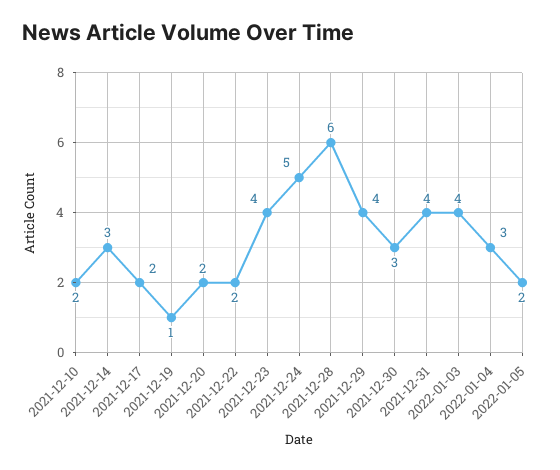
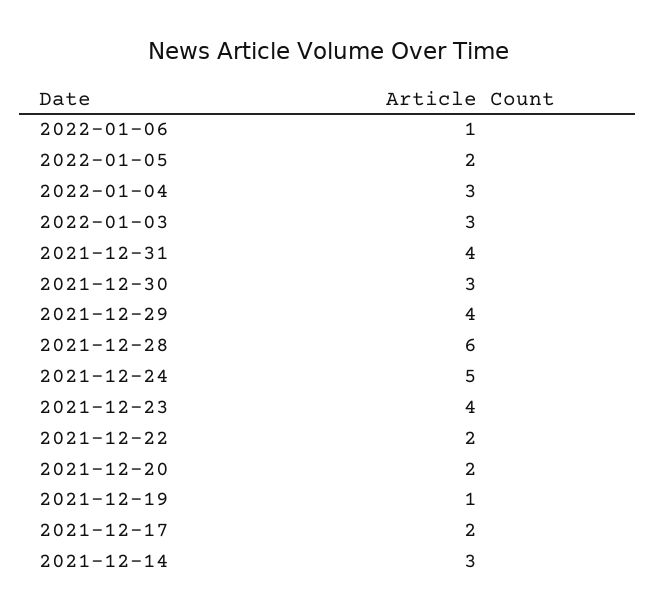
2021-12-10: 2 -> none
2022-01-03: 4 -> 3
2022-01-06: none -> 1

